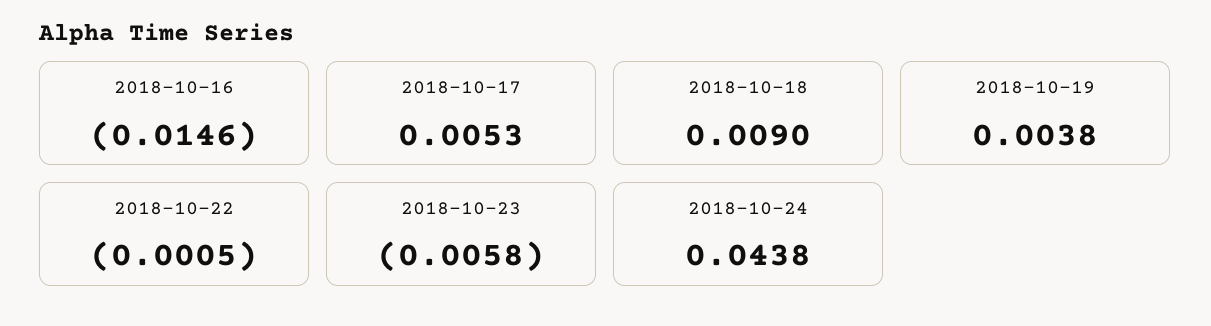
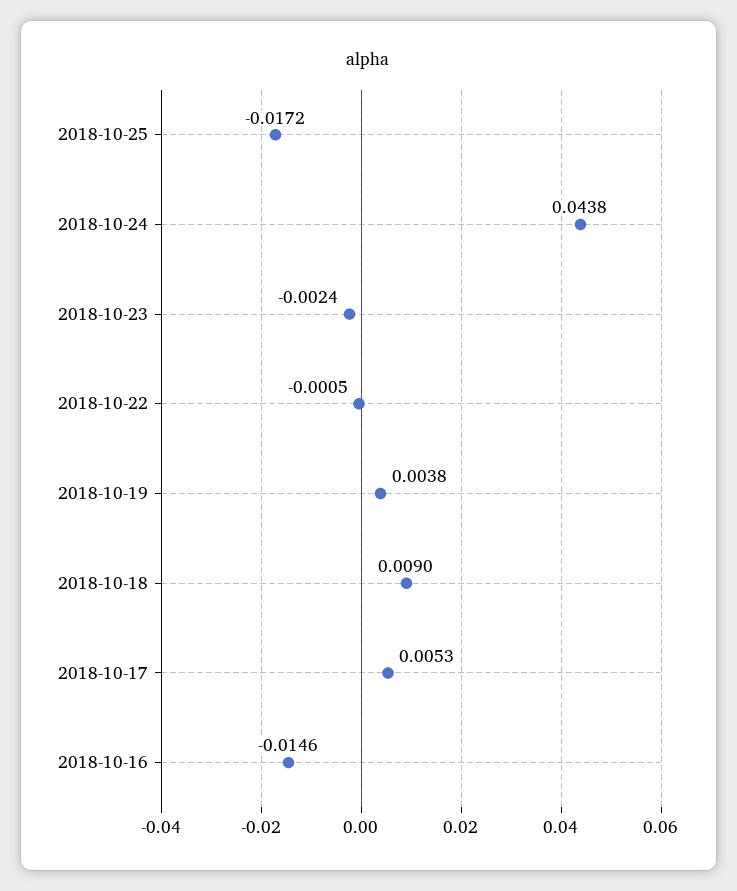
2018-10-23: -0.0058 -> -0.0024
2018-10-25: none -> -0.0172

